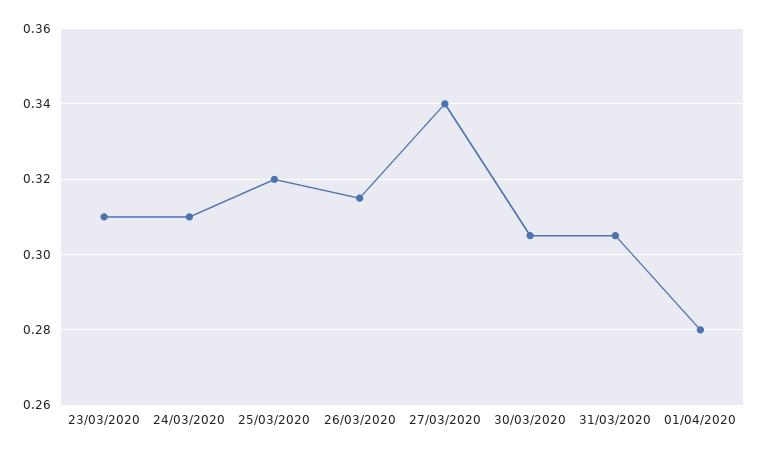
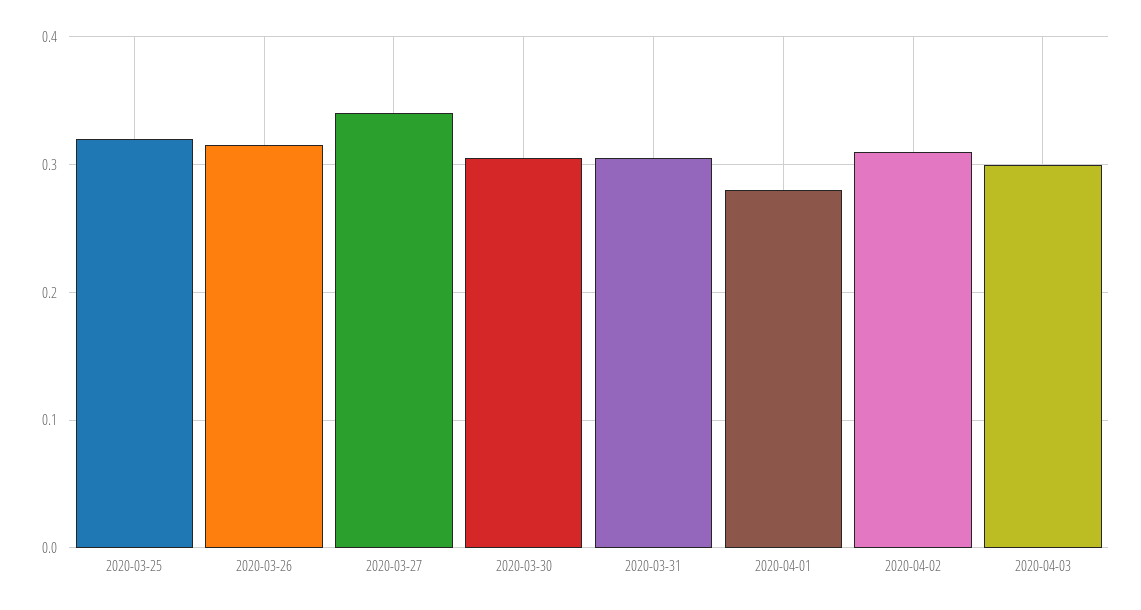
23/03/2020: 0.31 -> none
24/03/2020: 0.31 -> none
2020-04-02: none -> 0.31
2020-04-03: none -> 0.3

